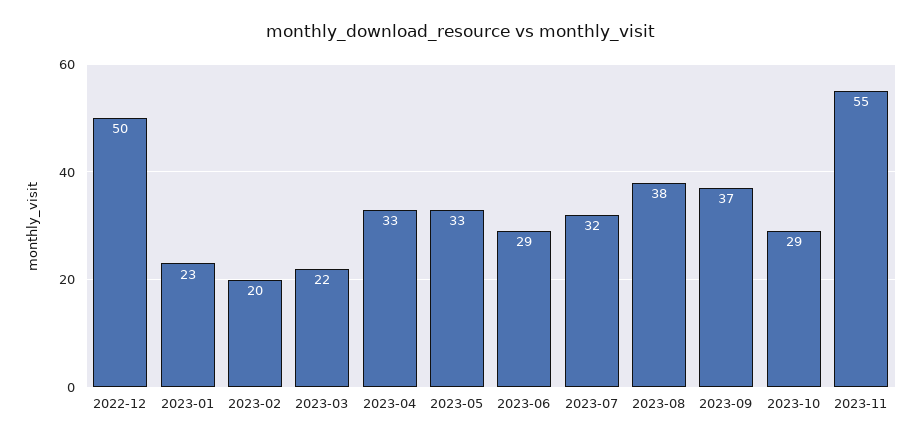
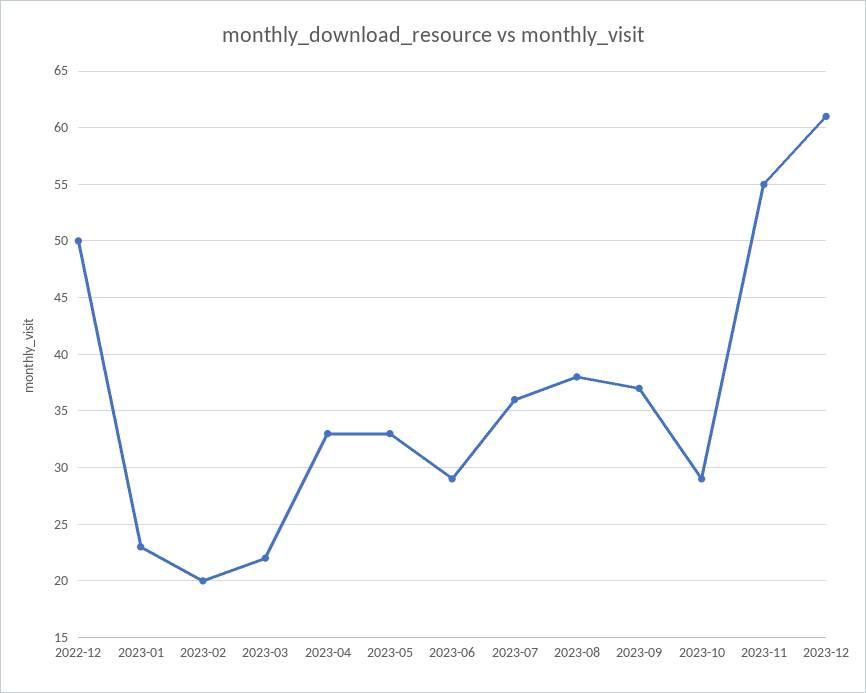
2023-07: 32 -> 36
2023-12: none -> 61

